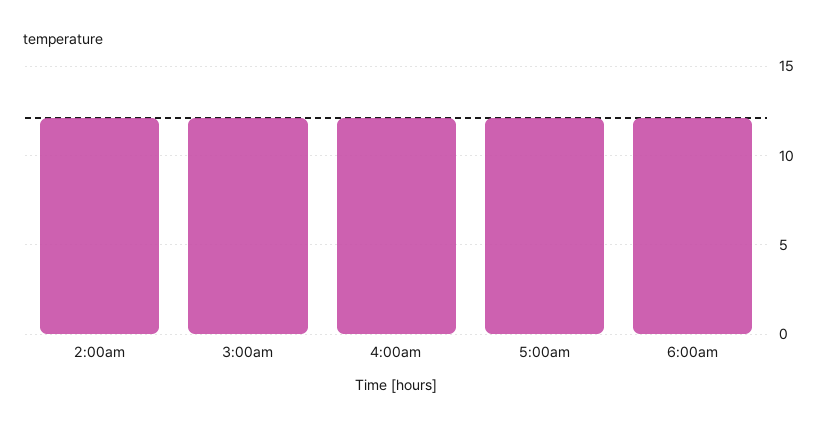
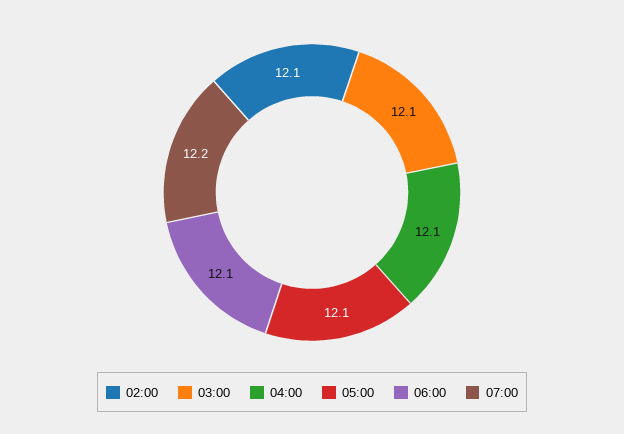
07:00: none -> 12.2

